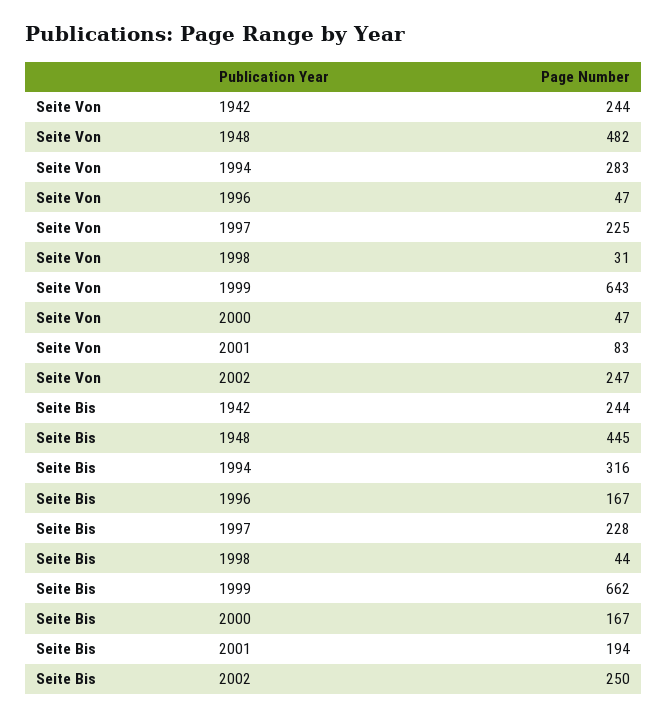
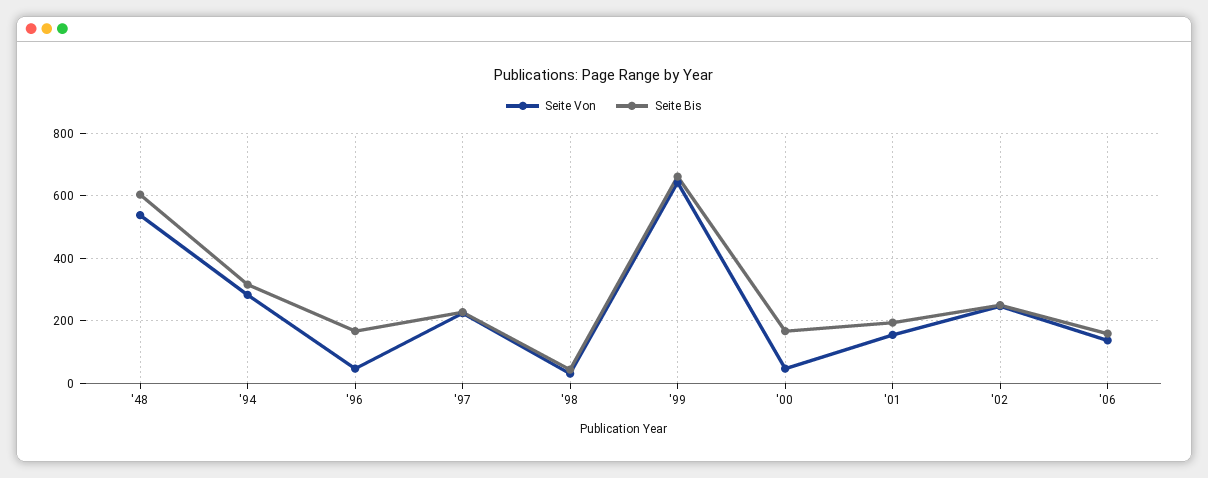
Seite Von, 1942: 244 -> none
Seite Von, 1948: 482 -> 540
Seite Von, 2001: 83 -> 160
Seite Bis, 1942: 244 -> none
Seite Bis, 1948: 445 -> 600
Seite Von, '06: none -> 140
Seite Bis, '06: none -> 160

